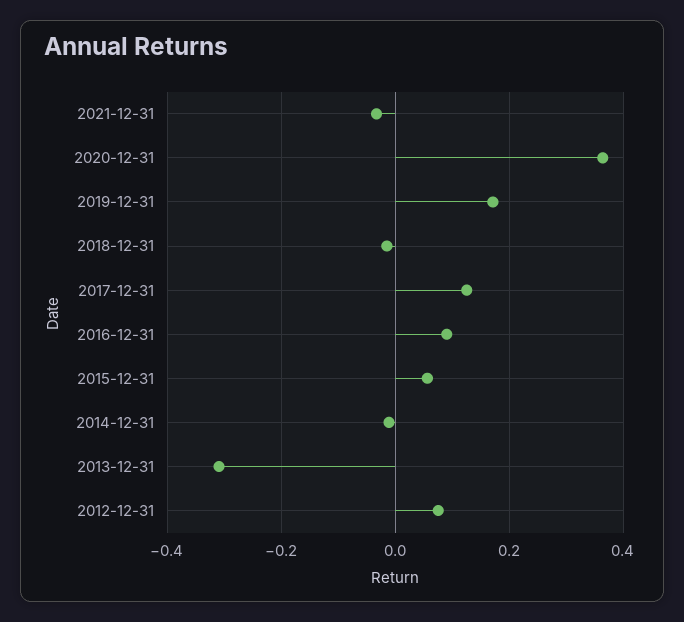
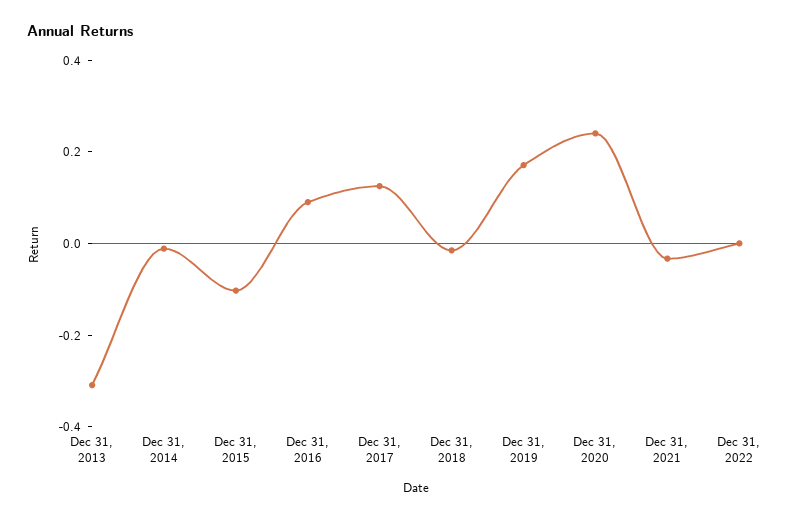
2020-12-31: 0.36 -> 0.25
2015-12-31: 0.06 -> -0.1
2012-12-31: 0.08 -> none
Dec 31, 2022: none -> 0

